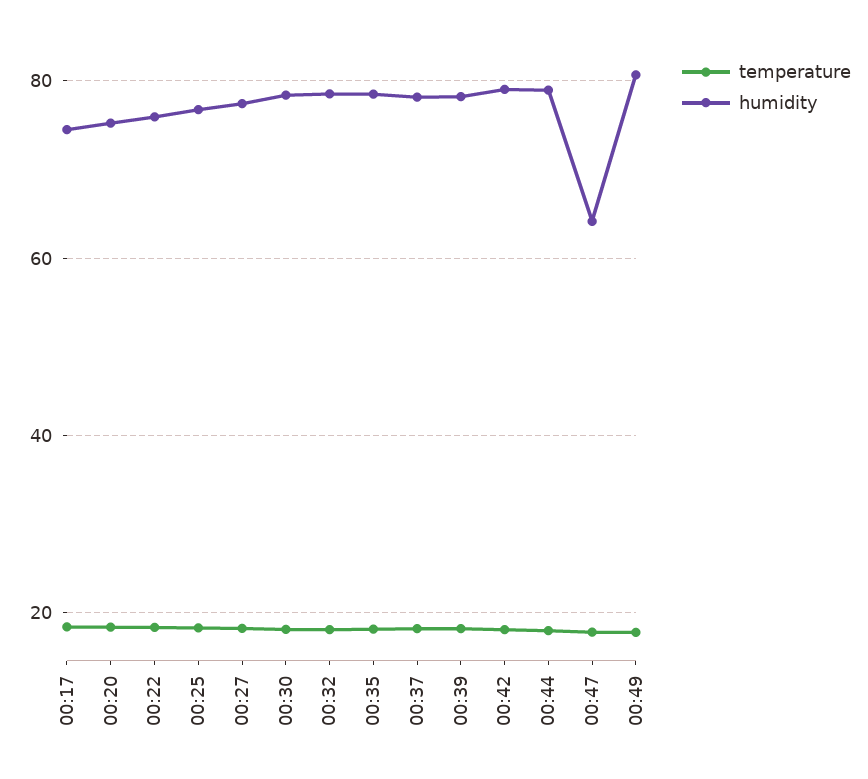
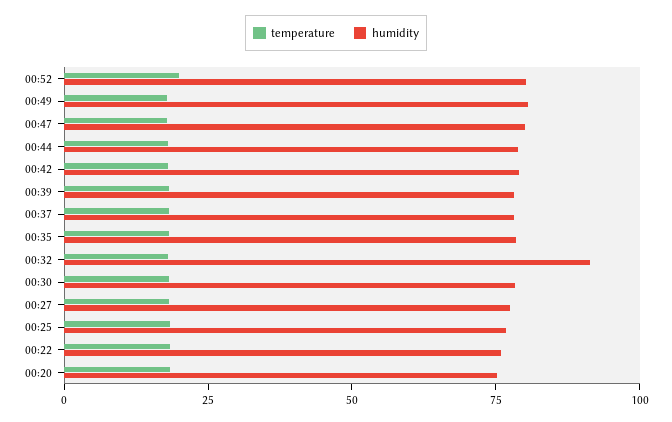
temperature, 00:17: 18 -> none
humidity, 00:17: 74 -> none
humidity, 00:32: 78 -> 90
humidity, 00:47: 64 -> 80
temperature, 00:52: none -> 20
humidity, 00:52: none -> 80

